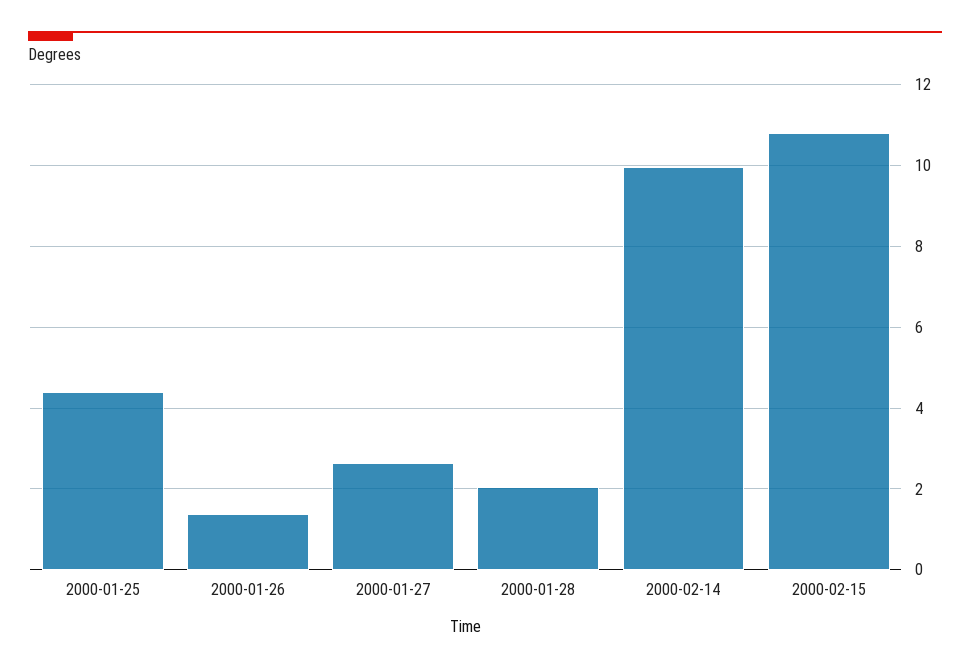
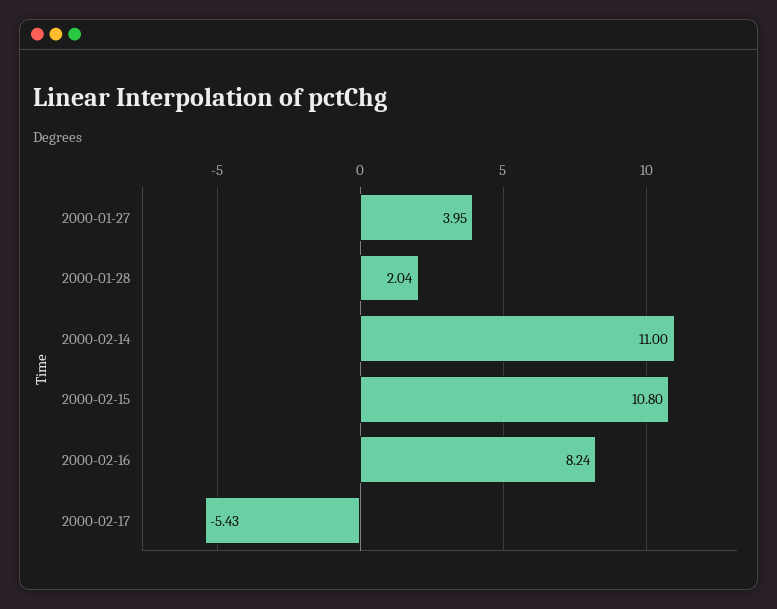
2000-01-25: 4.4 -> none
2000-01-26: 1.4 -> none
2000-01-27: 2.6 -> 3.95
2000-02-14: 10 -> 11
2000-02-16: none -> 8.24
2000-02-17: none -> -5.43

